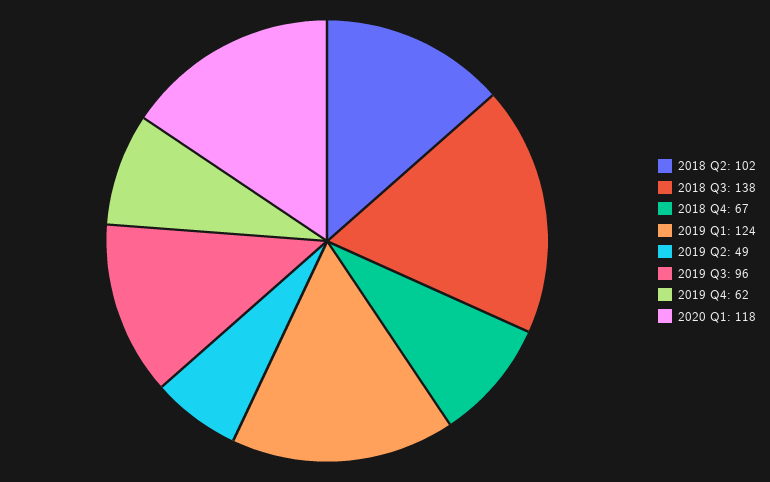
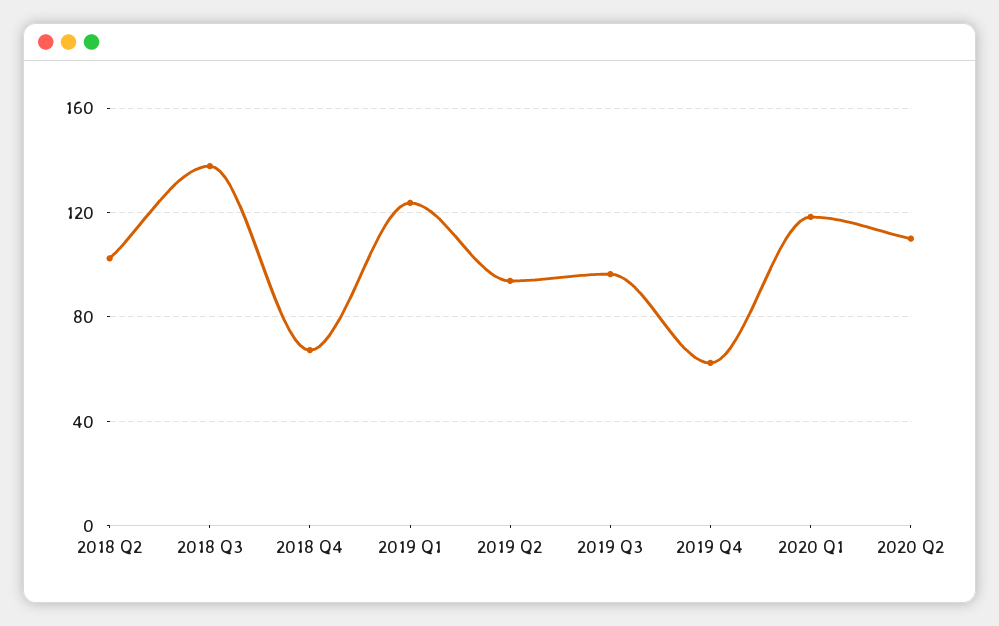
2019 Q2: 49 -> 95
2020 Q2: none -> 110

